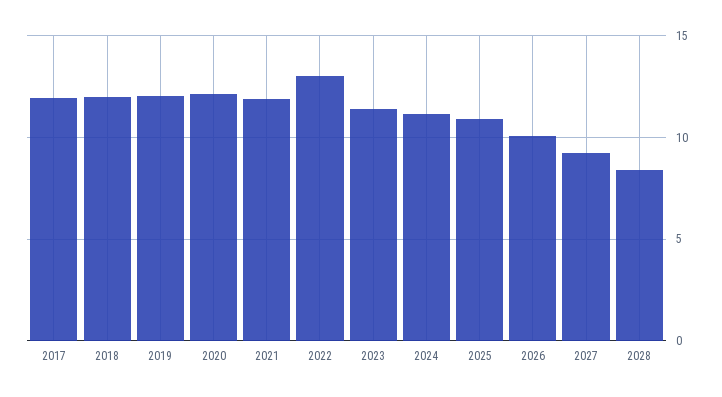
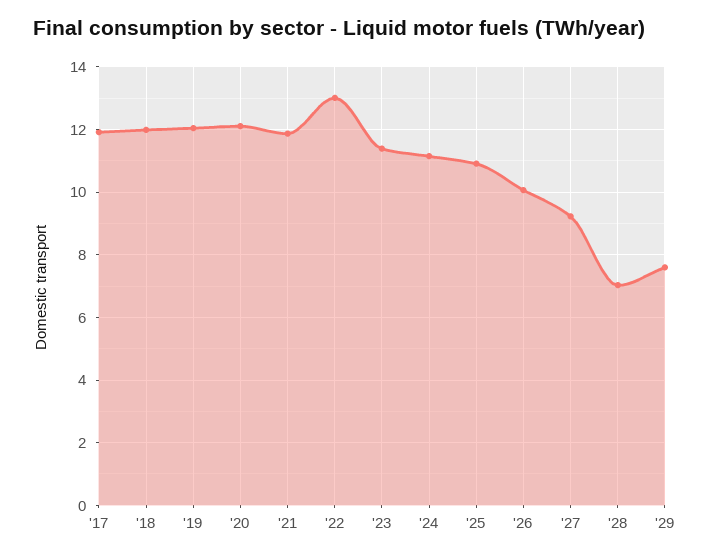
2028: 8.5 -> 7
'29: none -> 7.6

